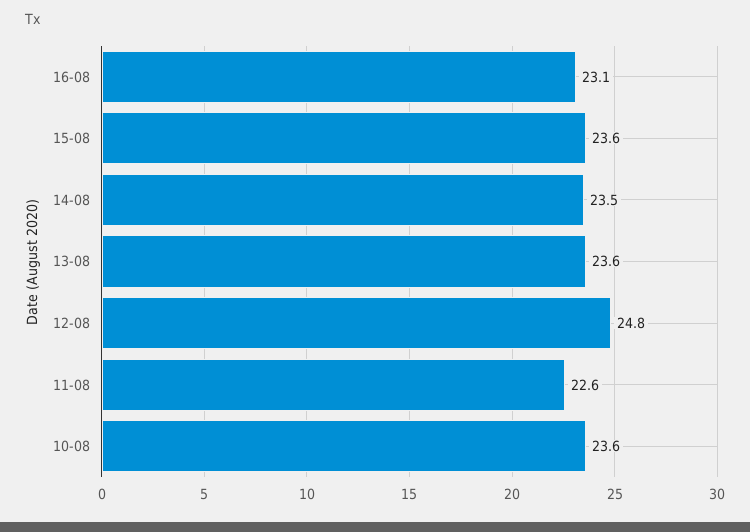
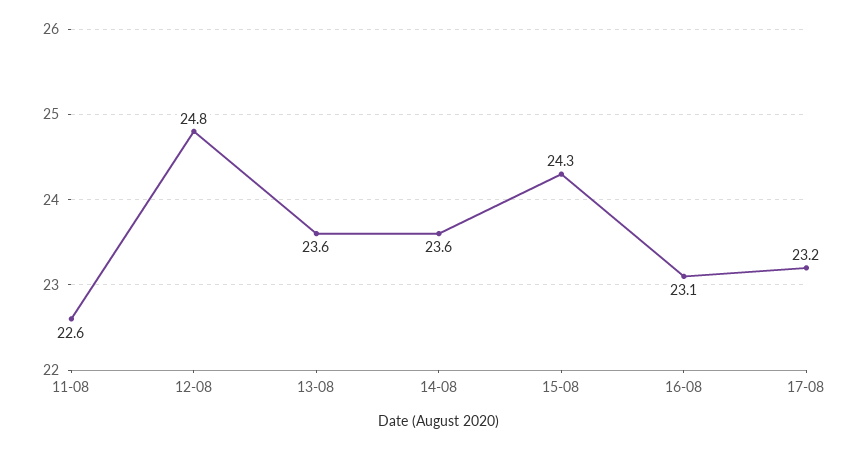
15-08: 23.6 -> 24.3
14-08: 23.5 -> 23.6
10-08: 23.6 -> none
17-08: none -> 23.2

